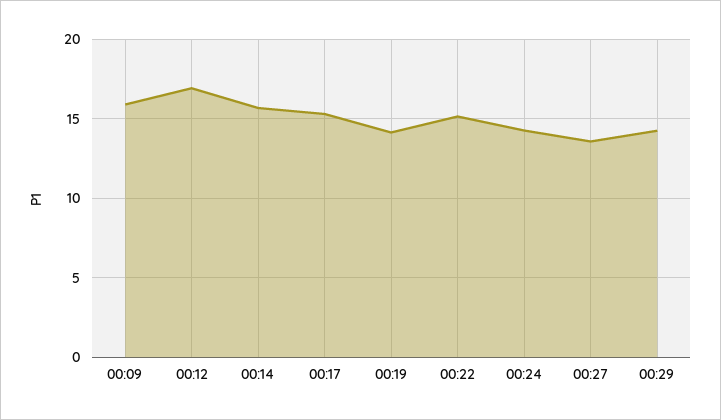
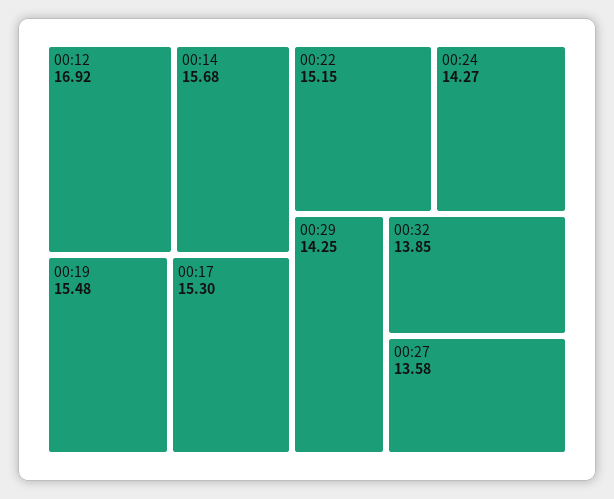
00:09: 16 -> none
00:19: 14 -> 15.48
00:32: none -> 13.85

